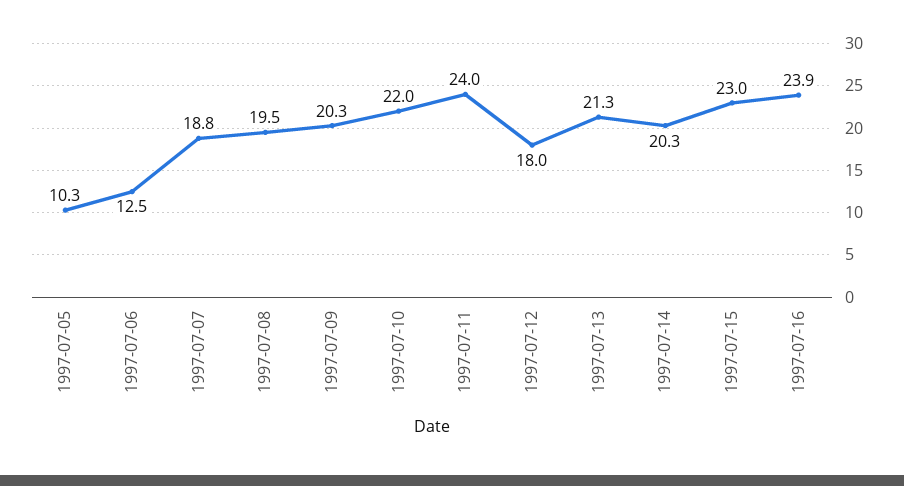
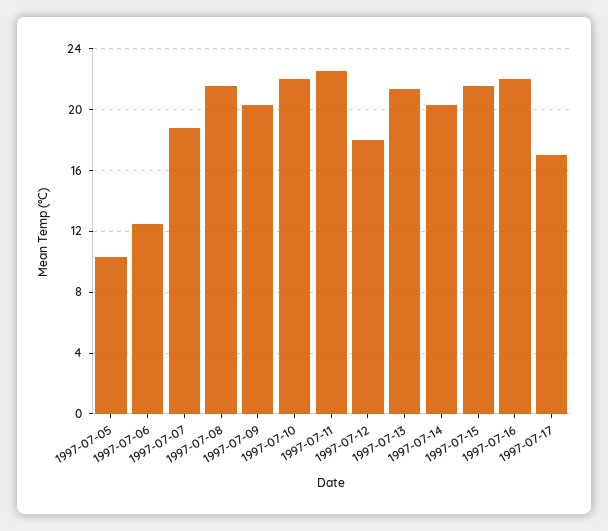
1997-07-08: 19.5 -> 21.5
1997-07-11: 24 -> 22.5
1997-07-15: 23 -> 21.5
1997-07-16: 23.9 -> 22
1997-07-17: none -> 17

